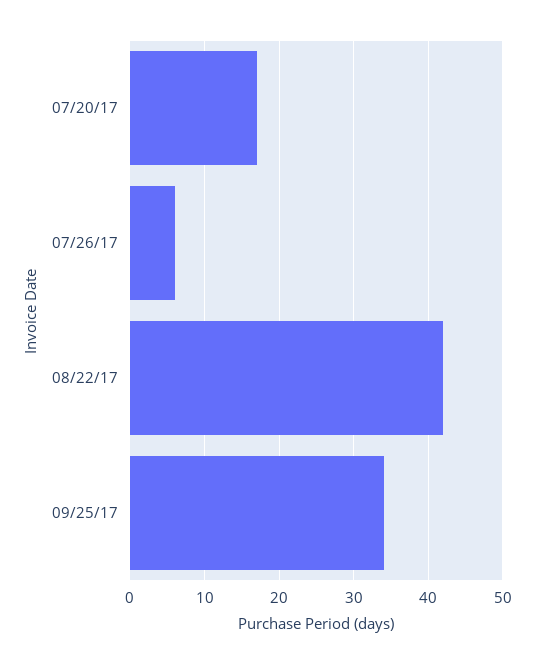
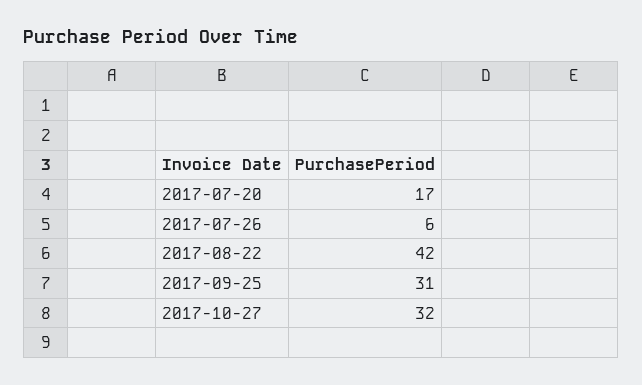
09/25/17: 34 -> 31
2017-10-27: none -> 32

